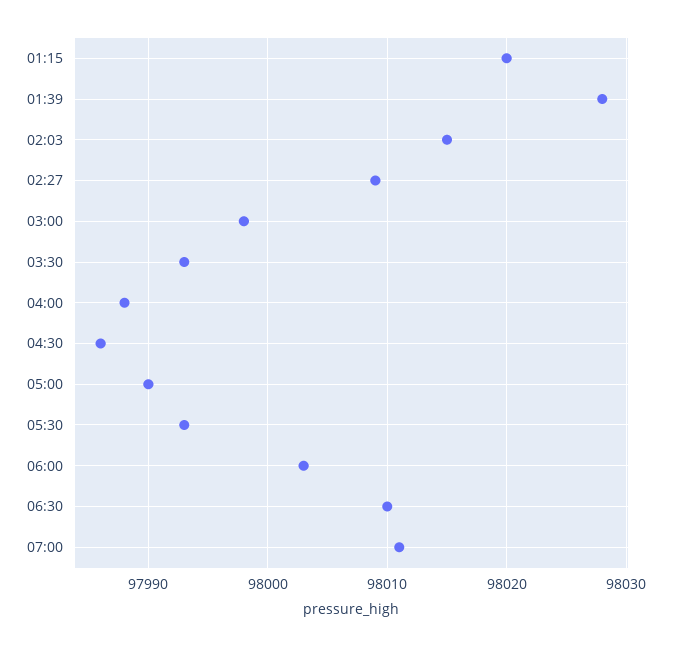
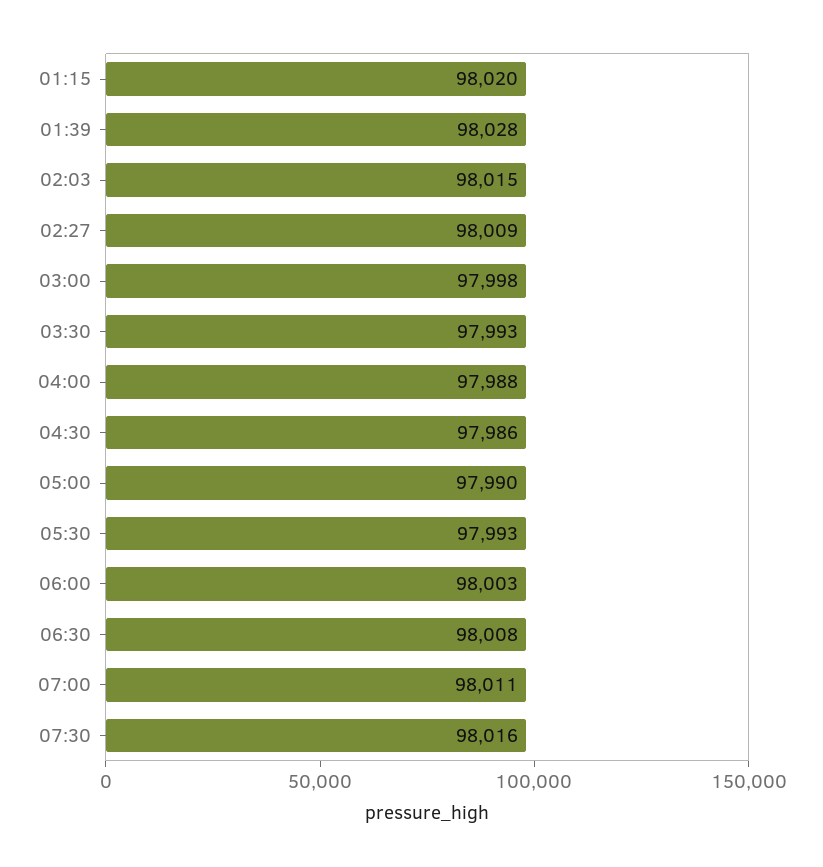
06:30: 98010 -> 98008
07:30: none -> 98016

